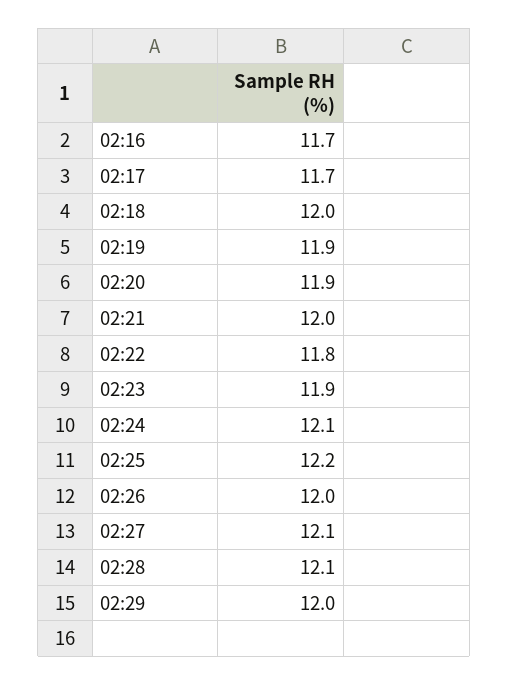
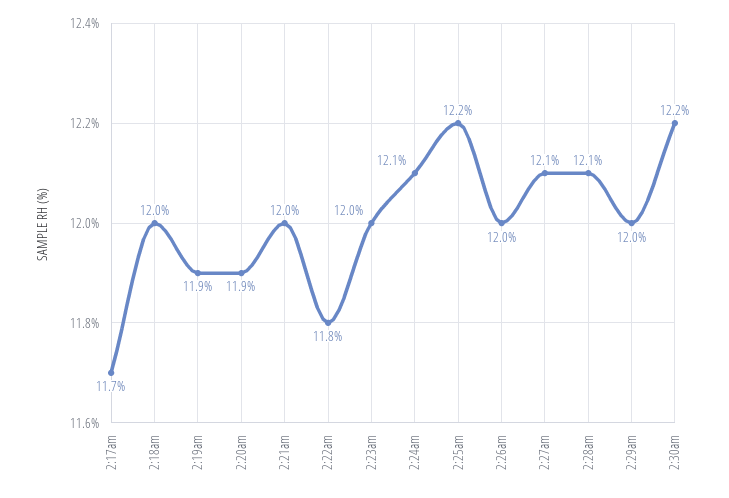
02:16: 11.7 -> none
02:23: 11.9 -> 12
2:30am: none -> 12.2

